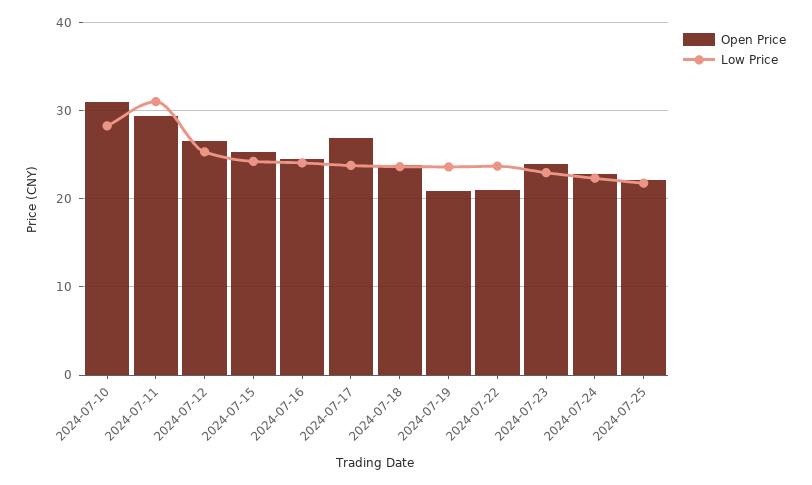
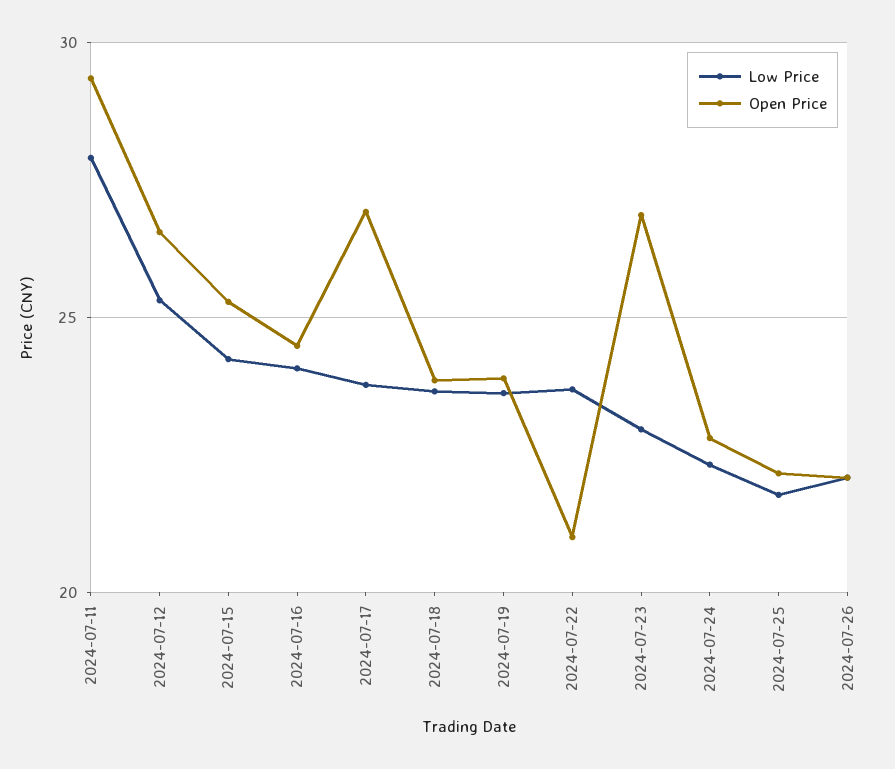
Open Price, 2024-07-10: 31 -> none
Low Price, 2024-07-10: 28 -> none
Low Price, 2024-07-11: 31 -> 28
Open Price, 2024-07-19: 21 -> 24
Open Price, 2024-07-23: 24 -> 27
Low Price, 2024-07-26: none -> 22
Open Price, 2024-07-26: none -> 22

